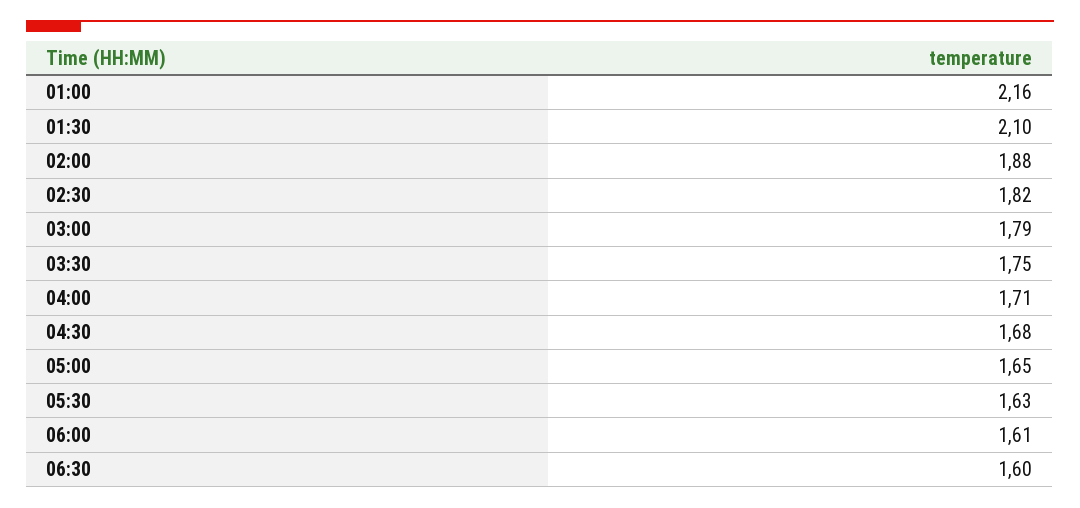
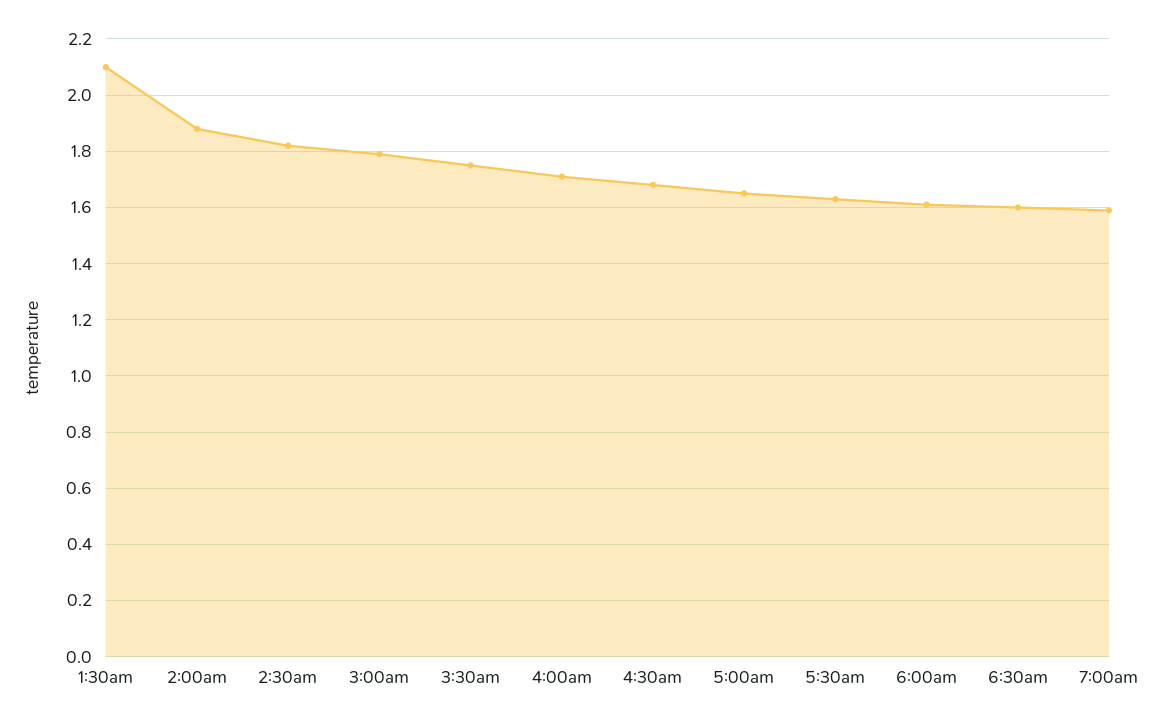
01:00: 2.16 -> none
7:00am: none -> 1.6

